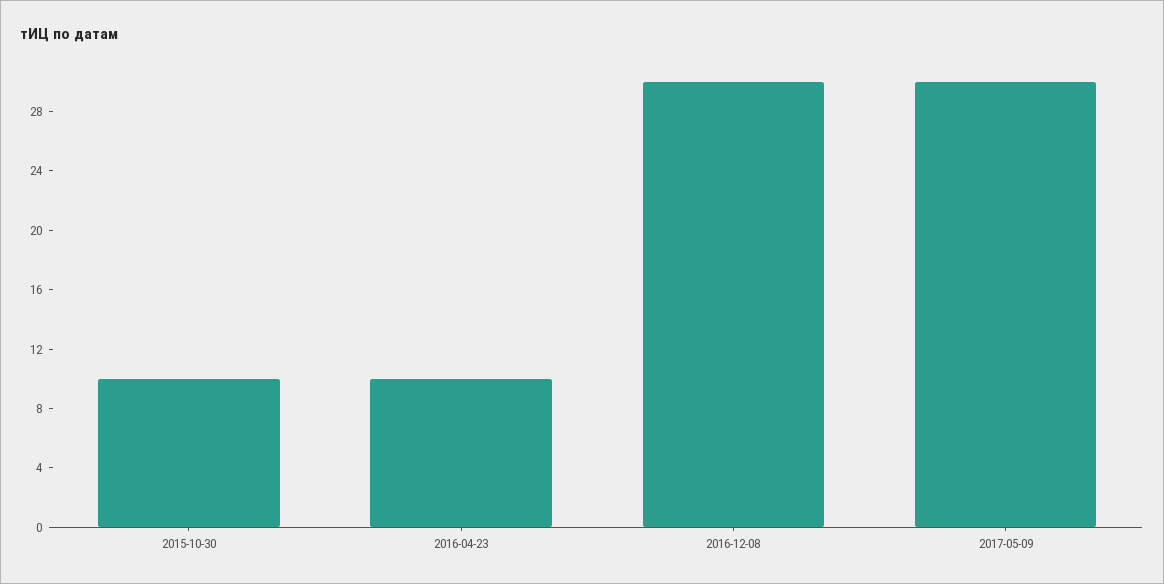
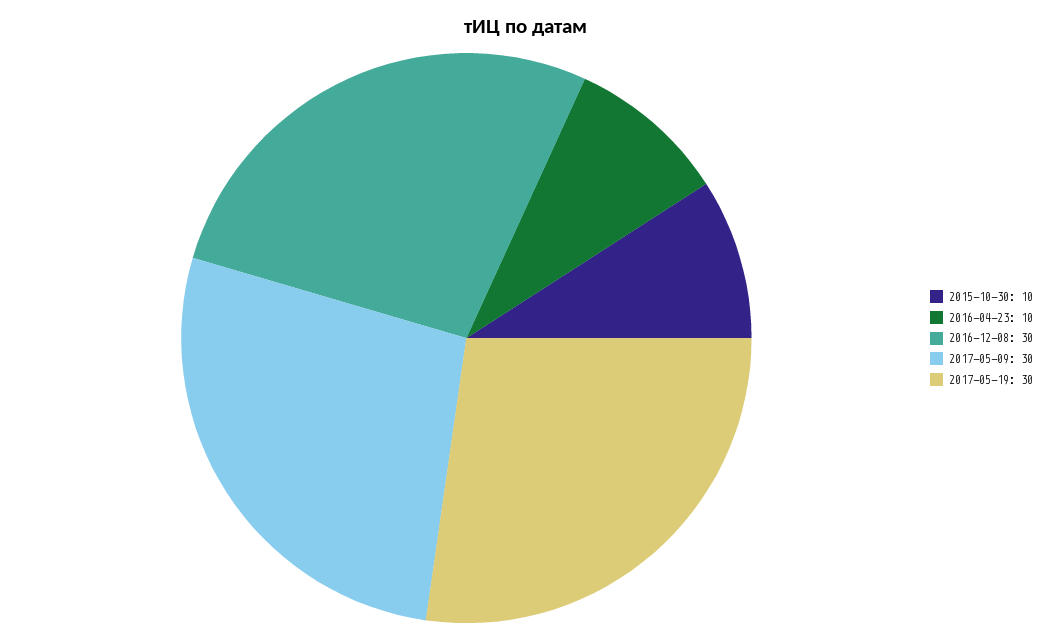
2017-05-19: none -> 30

